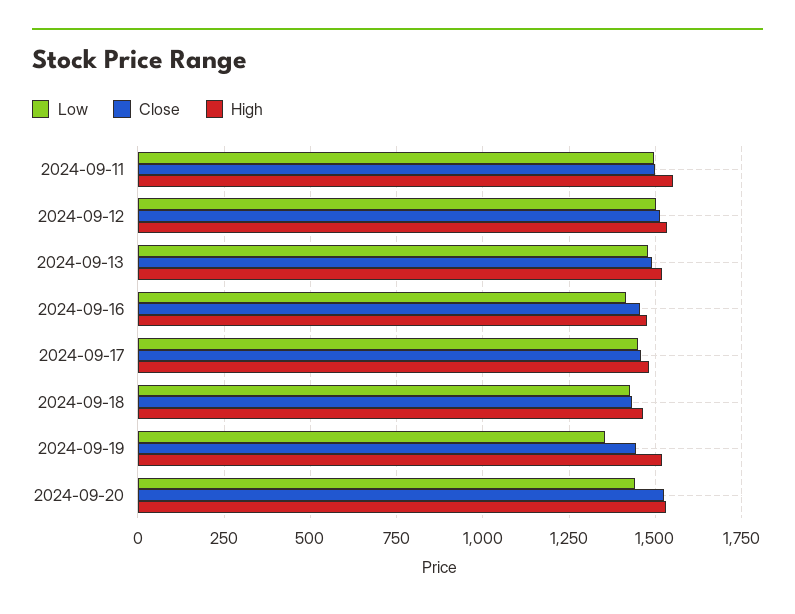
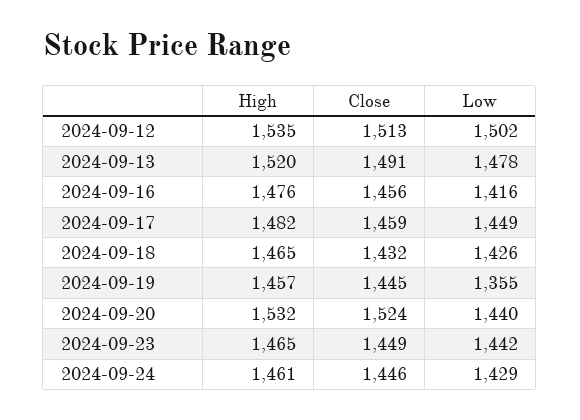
Low, 2024-09-11: 1500 -> none
Close, 2024-09-11: 1500 -> none
High, 2024-09-11: 1550 -> none
High, 2024-09-19: 1525 -> 1457
High, 2024-09-23: none -> 1465
Close, 2024-09-23: none -> 1449
Low, 2024-09-23: none -> 1442
High, 2024-09-24: none -> 1461
Close, 2024-09-24: none -> 1446
Low, 2024-09-24: none -> 1429

